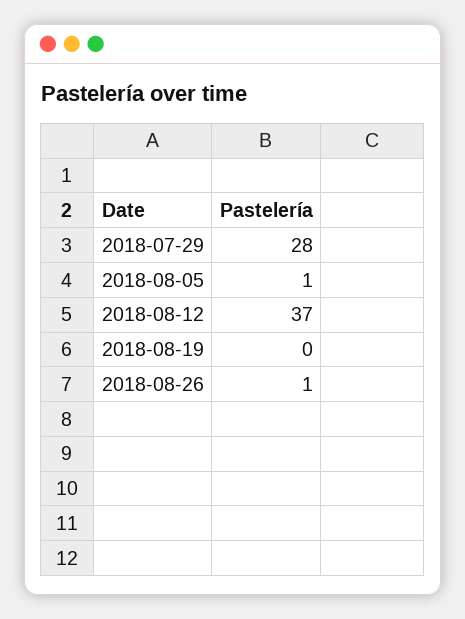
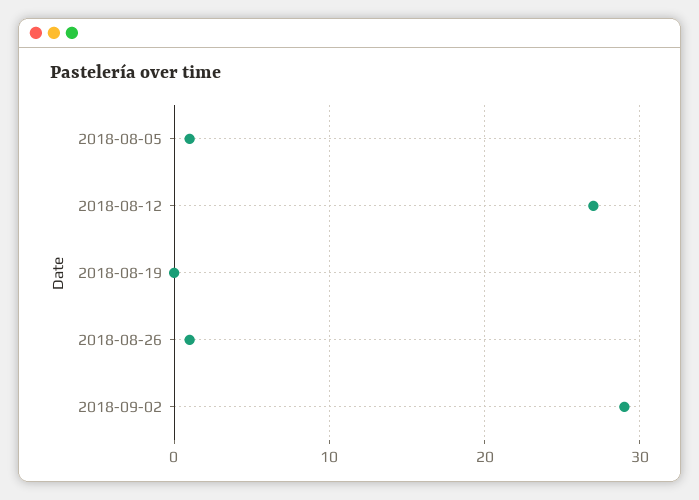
2018-07-29: 28 -> none
2018-08-12: 37 -> 27
2018-09-02: none -> 29

